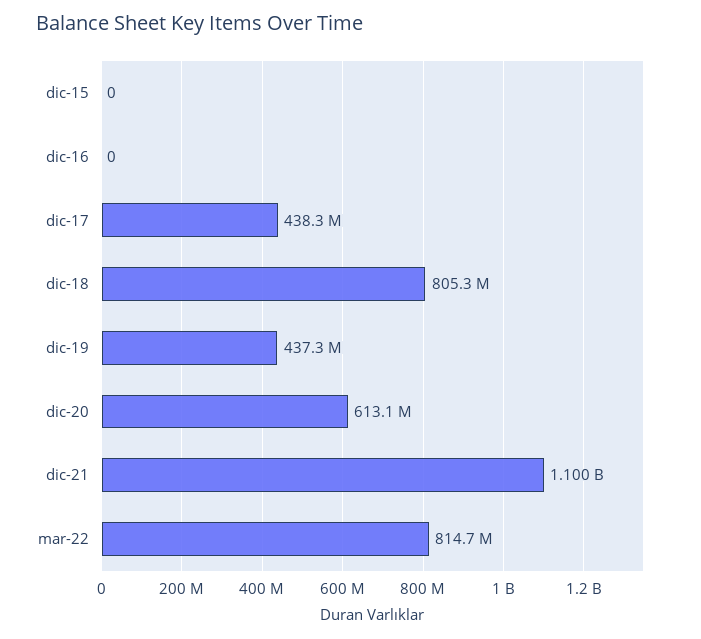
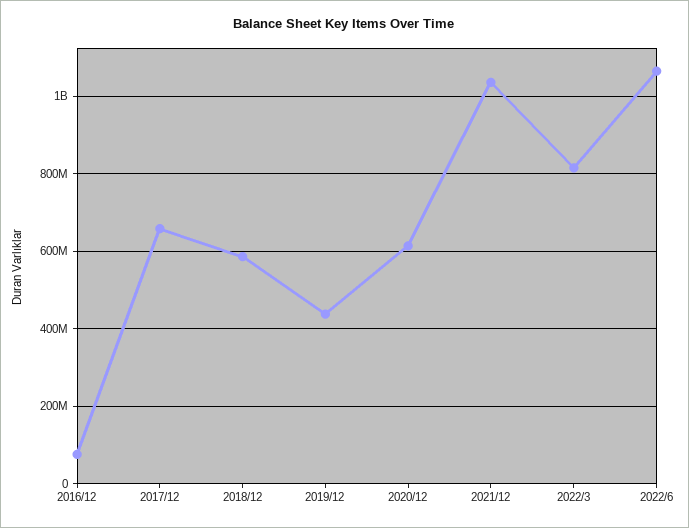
dic-15: 0 -> none
dic-16: 0 -> 80000000
dic-17: 438300000 -> 660000000
dic-18: 805300000 -> 580000000
dic-21: 1100000000 -> 1040000000
2022/6: none -> 1060000000

